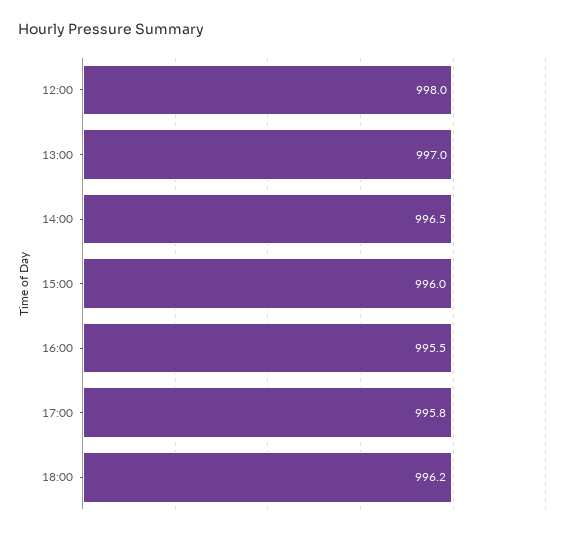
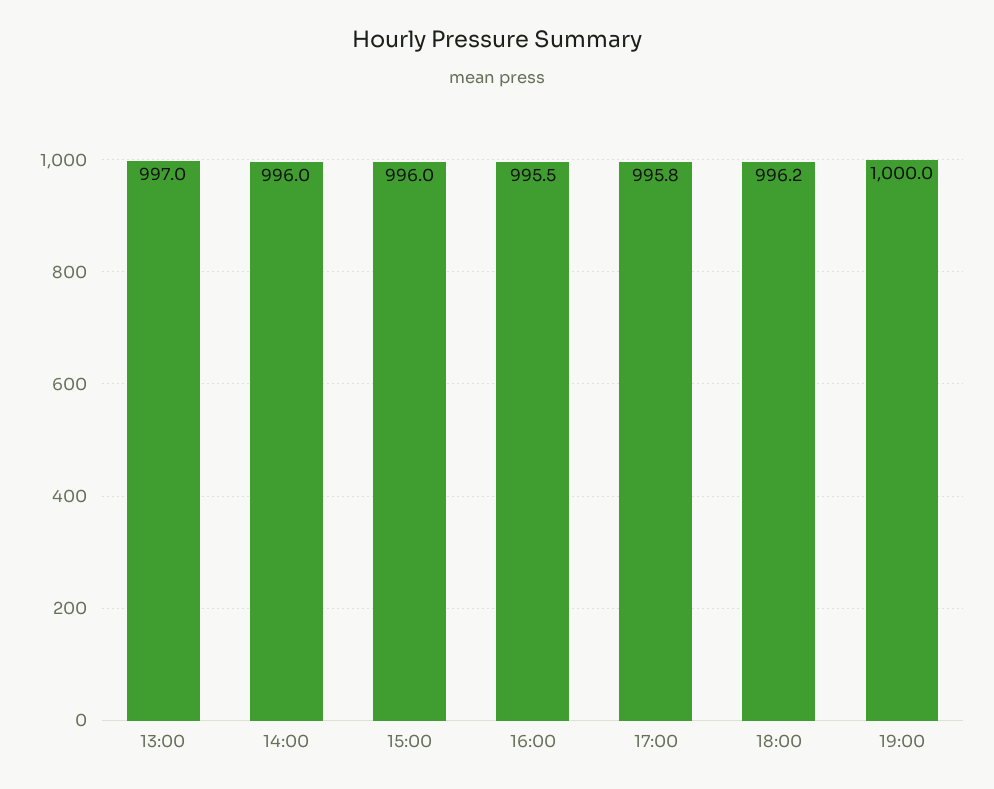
12:00: 998 -> none
14:00: 996.5 -> 996
19:00: none -> 1000

